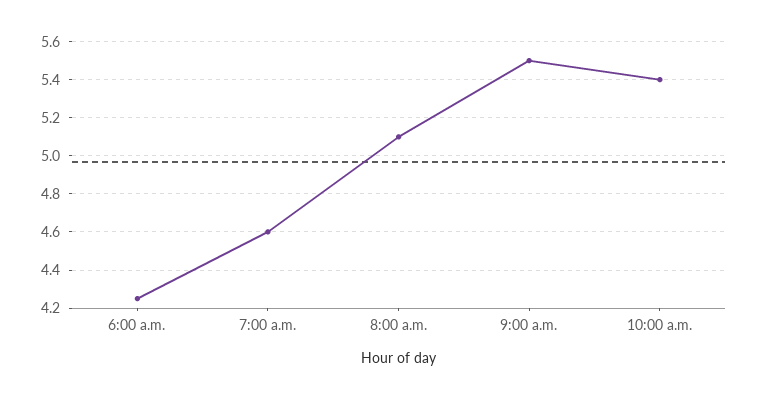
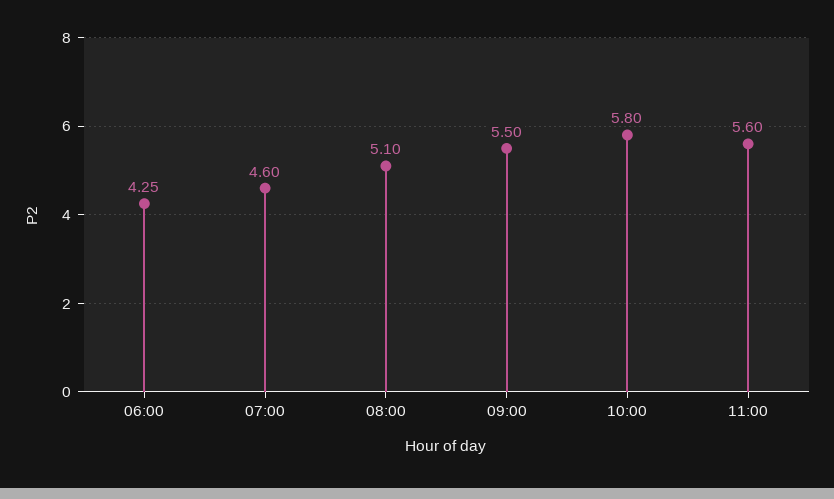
10:00 a.m.: 5.4 -> 5.8
11:00: none -> 5.6

